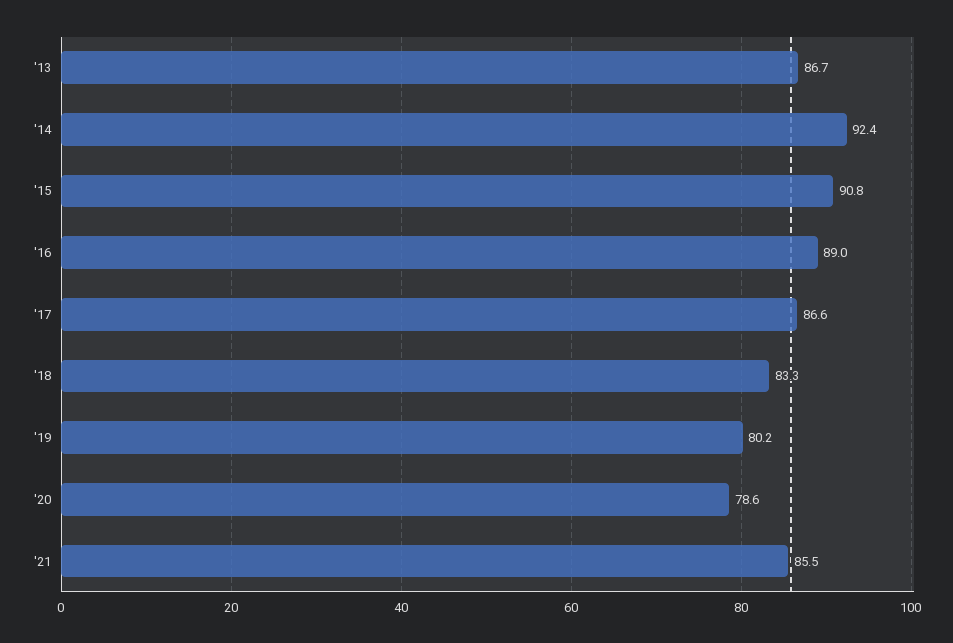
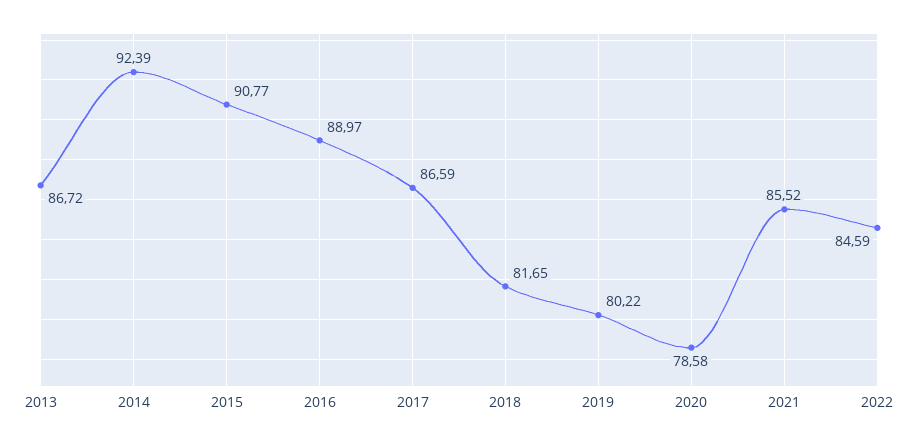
'18: 83.3 -> 81.65
2022: none -> 84.59

